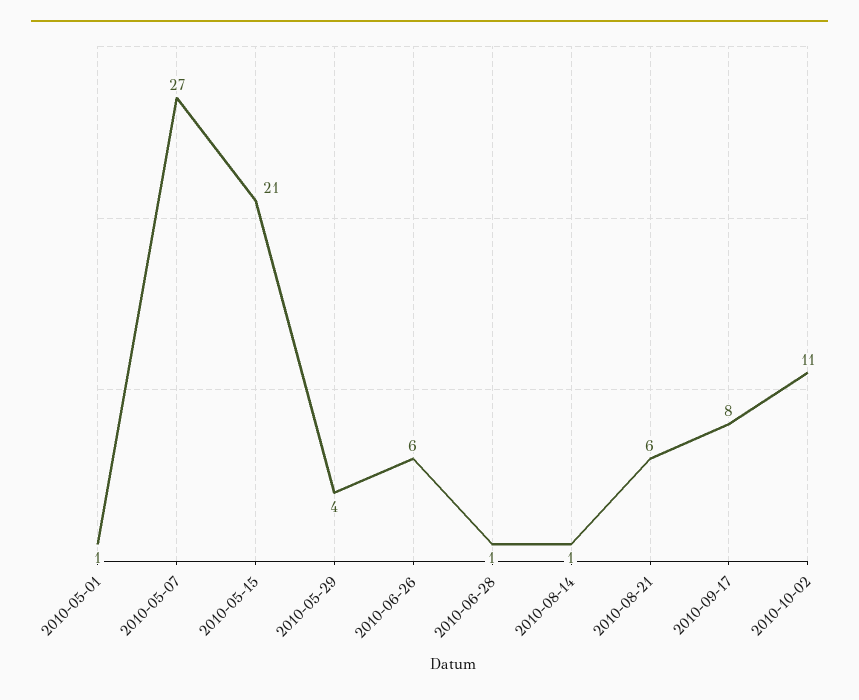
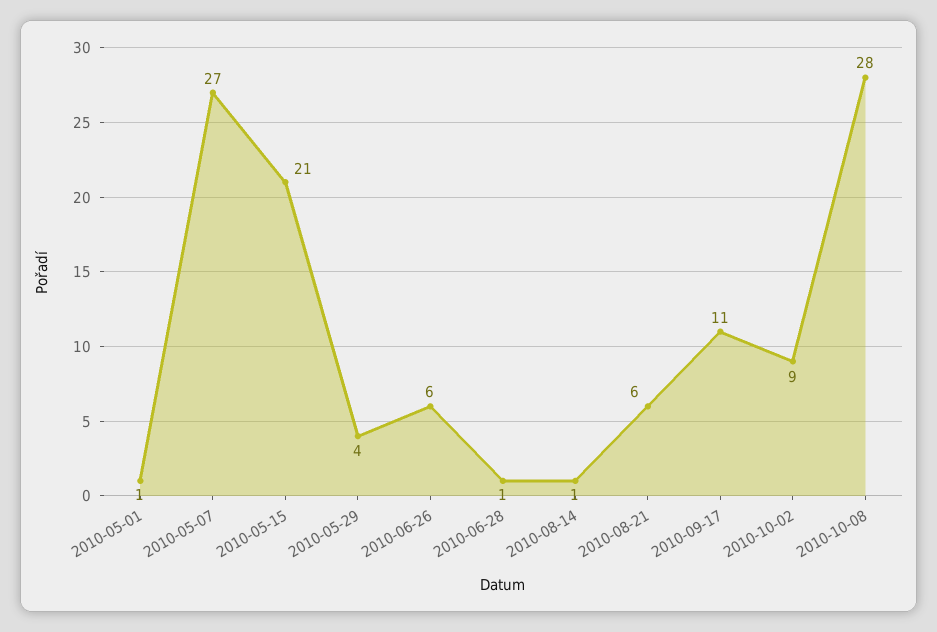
2010-09-17: 8 -> 11
2010-10-02: 11 -> 9
2010-10-08: none -> 28

